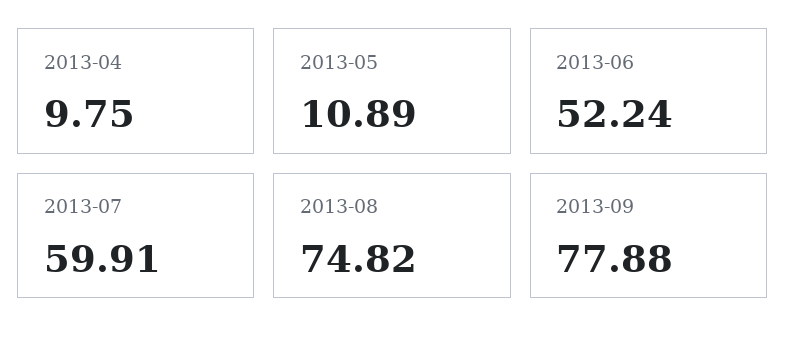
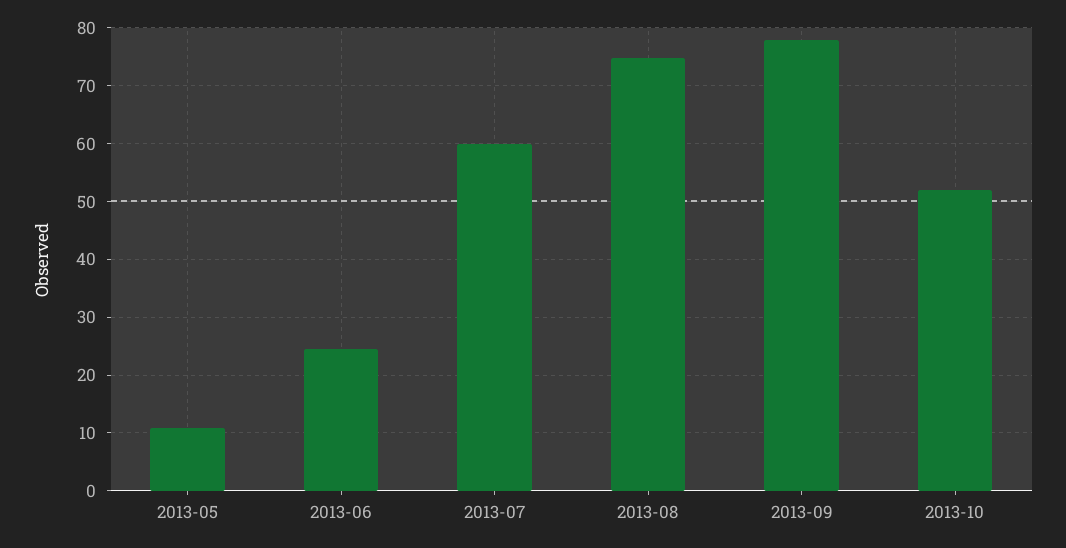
2013-04: 9.75 -> none
2013-06: 52.24 -> 24
2013-10: none -> 52

